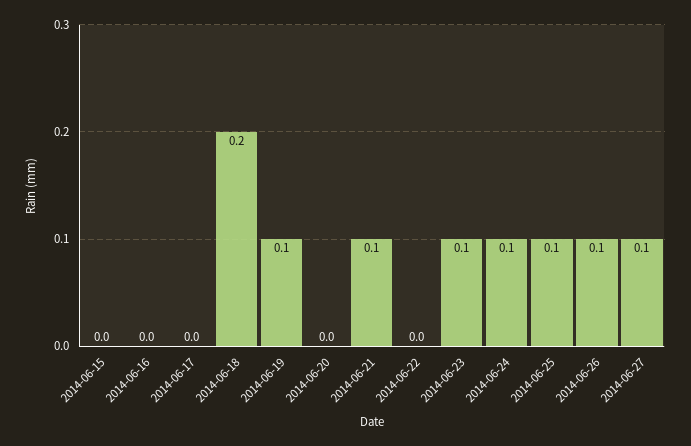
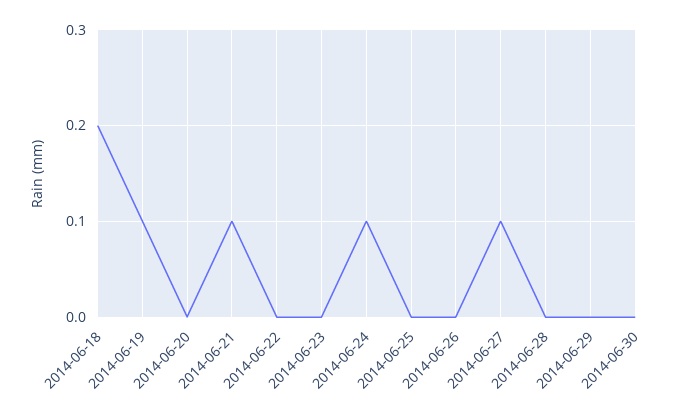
2014-06-15: 0 -> none
2014-06-16: 0 -> none
2014-06-17: 0 -> none
2014-06-23: 0.1 -> 0
2014-06-25: 0.1 -> 0
2014-06-26: 0.1 -> 0
2014-06-28: none -> 0
2014-06-29: none -> 0
2014-06-30: none -> 0

